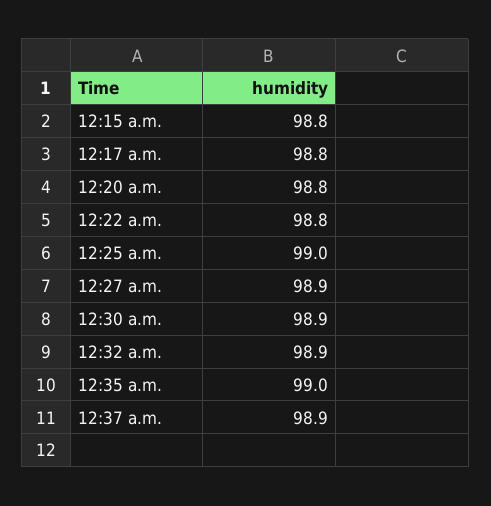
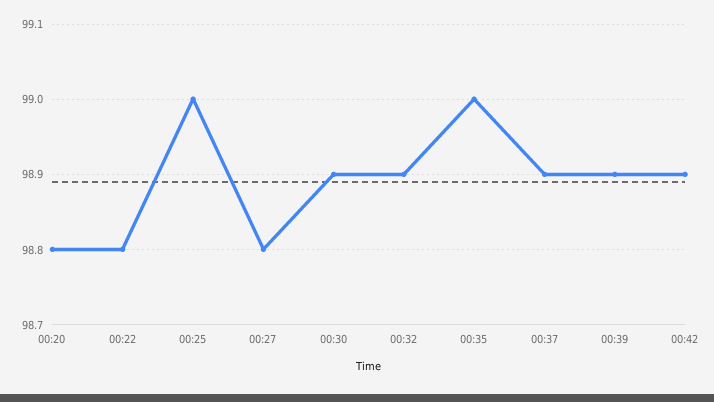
12:15 a.m.: 98.8 -> none
12:17 a.m.: 98.8 -> none
12:27 a.m.: 98.9 -> 98.8
00:39: none -> 98.9
00:42: none -> 98.9

